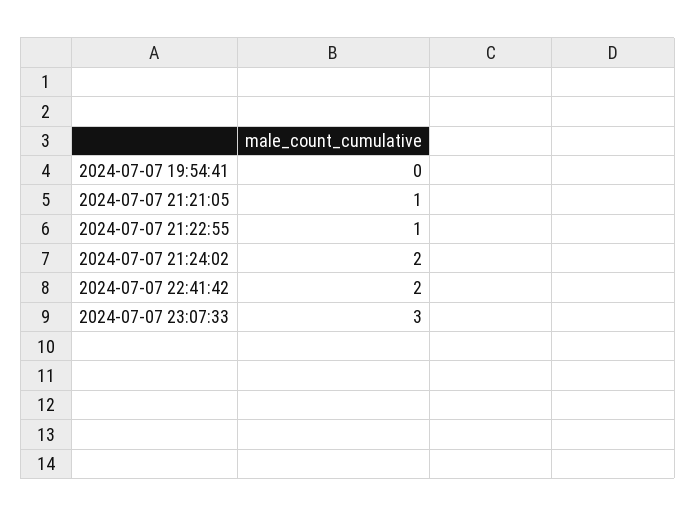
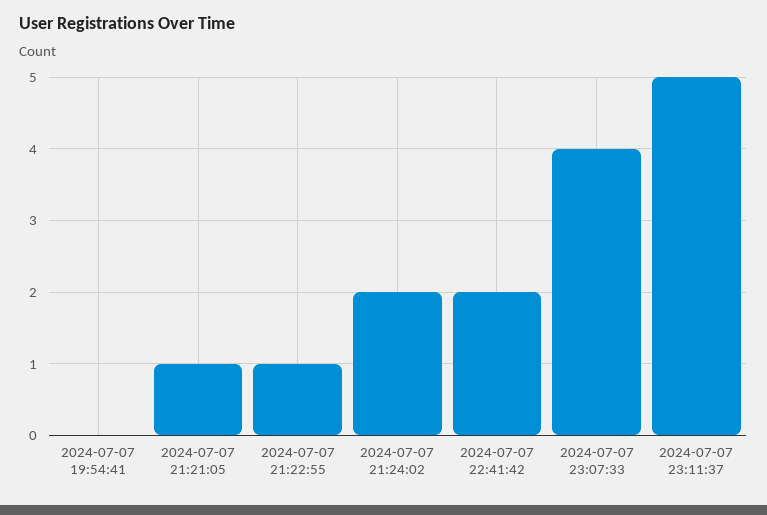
2024-07-07 23:07:33: 3 -> 4
2024-07-07 23:11:37: none -> 5

